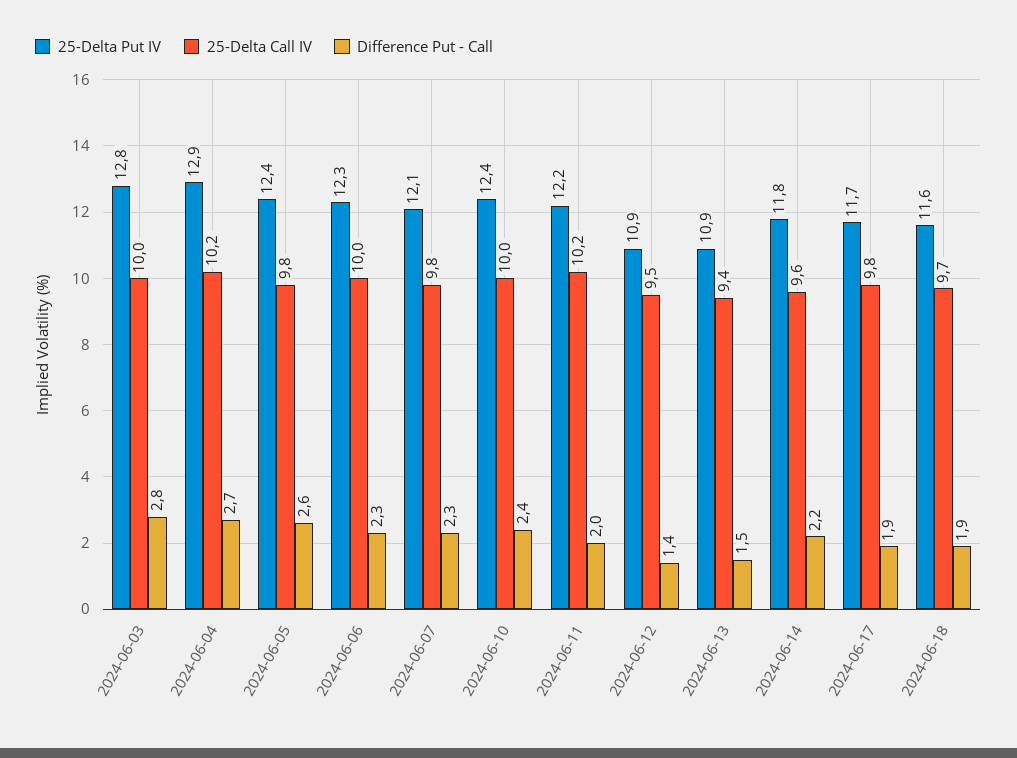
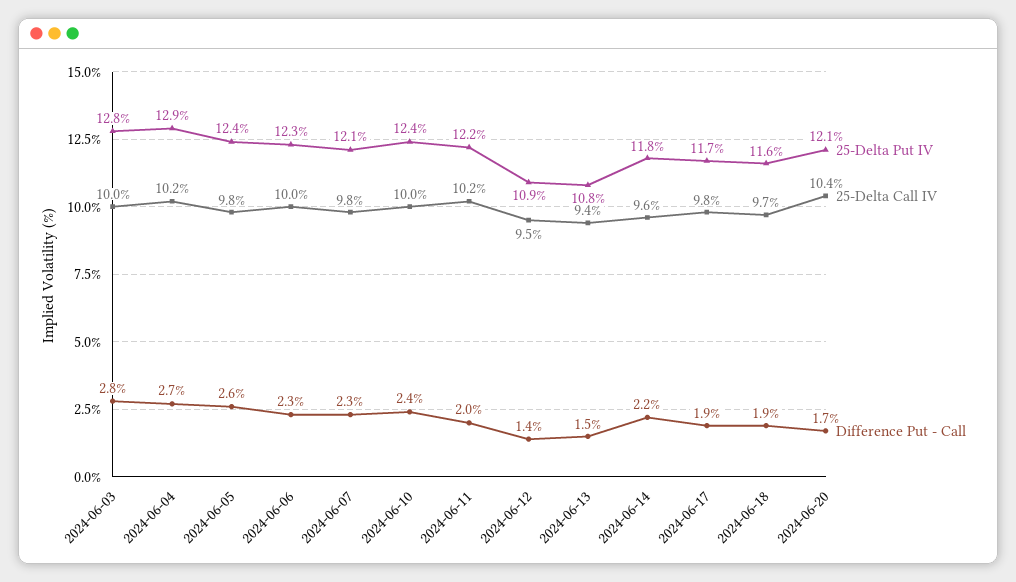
25-Delta Put IV, 2024-06-13: 10.9 -> 10.8
25-Delta Put IV, 2024-06-20: none -> 12.1
25-Delta Call IV, 2024-06-20: none -> 10.4
Difference Put - Call, 2024-06-20: none -> 1.7

